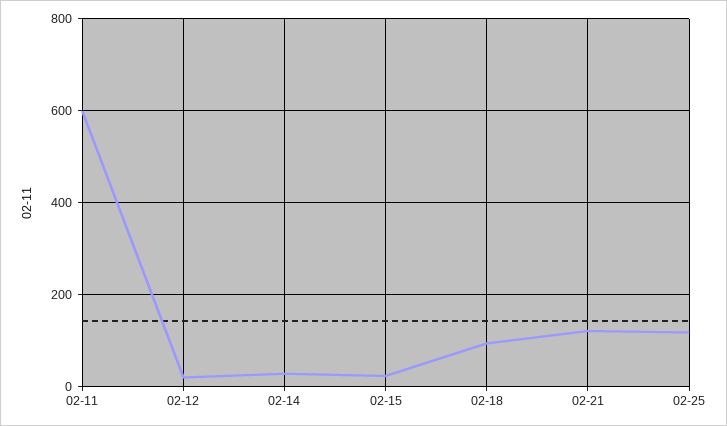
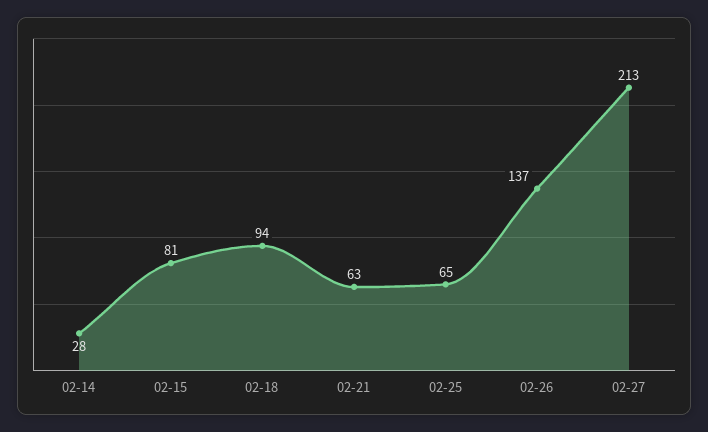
02-11: 600 -> none
02-12: 20 -> none
02-15: 20 -> 81
02-21: 120 -> 63
02-25: 120 -> 65
02-26: none -> 137
02-27: none -> 213

